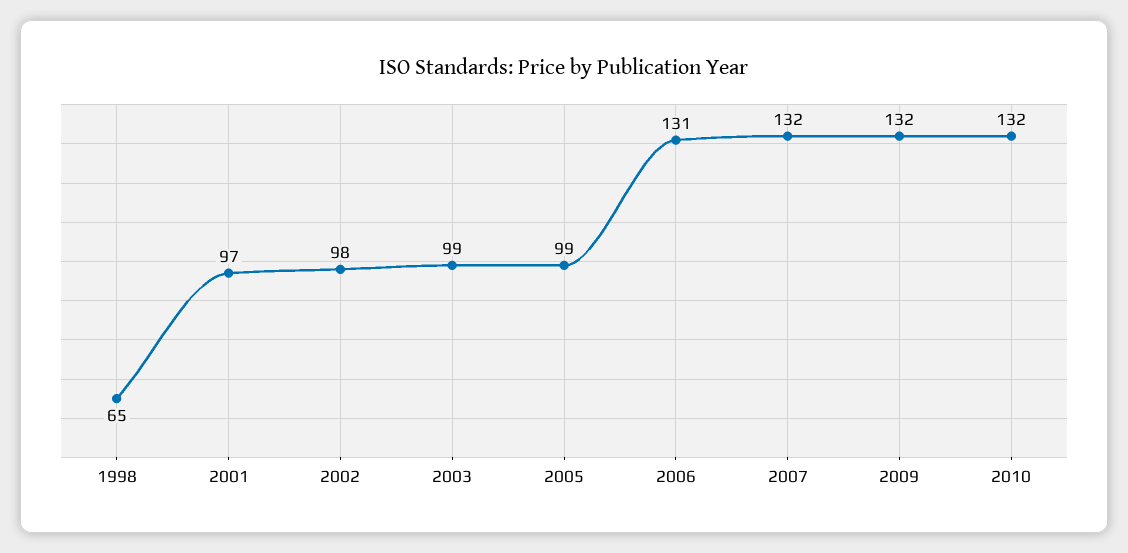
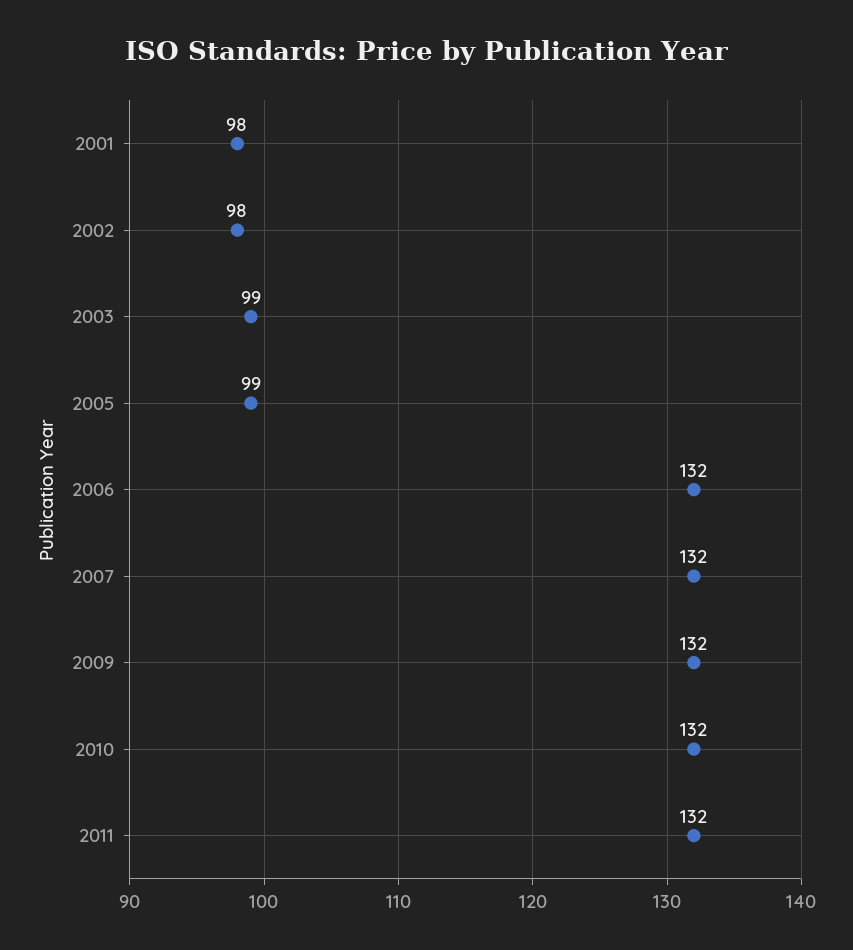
1998: 65 -> none
2001: 97 -> 98
2006: 131 -> 132
2011: none -> 132

